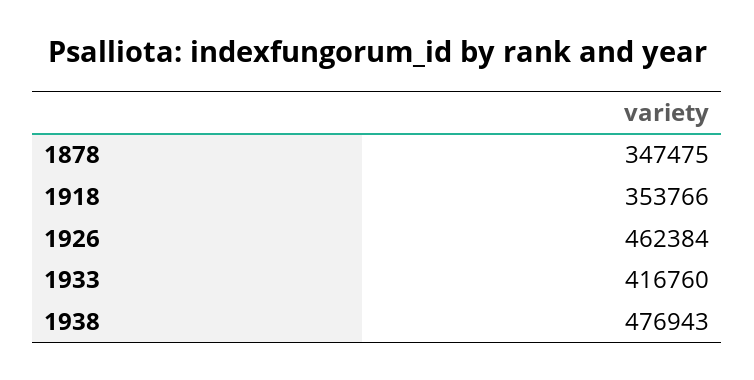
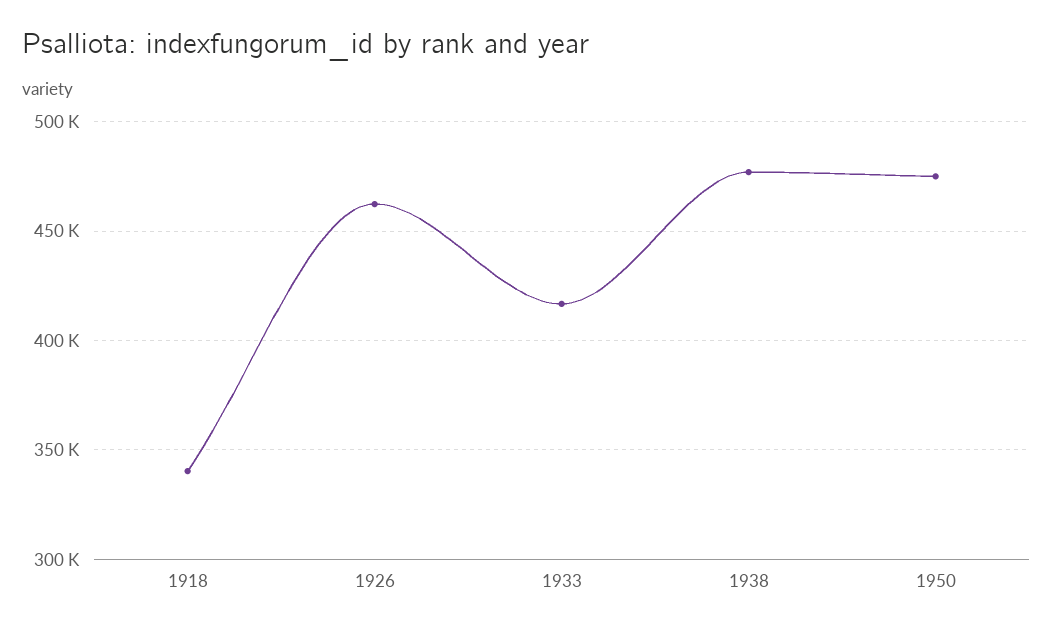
1878: 347475 -> none
1918: 353766 -> 340000
1950: none -> 475000

